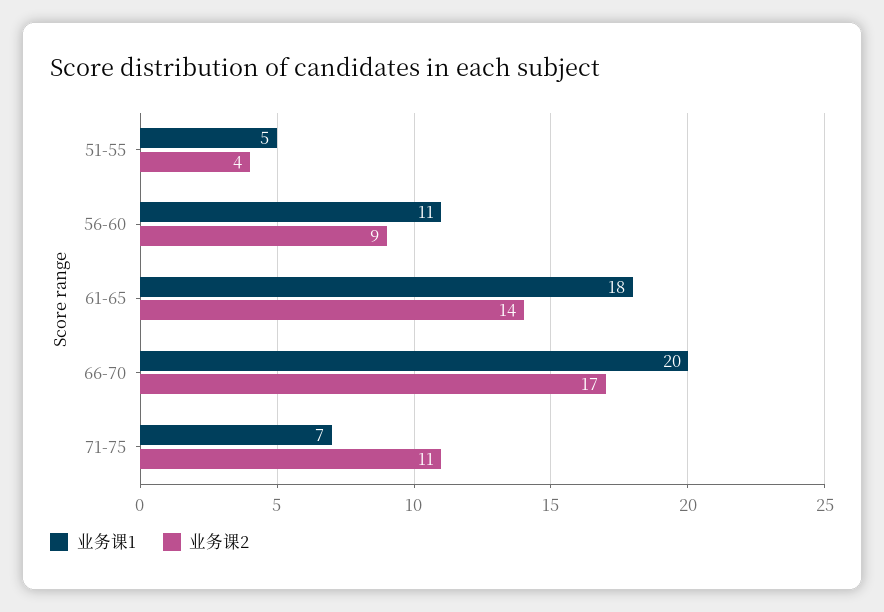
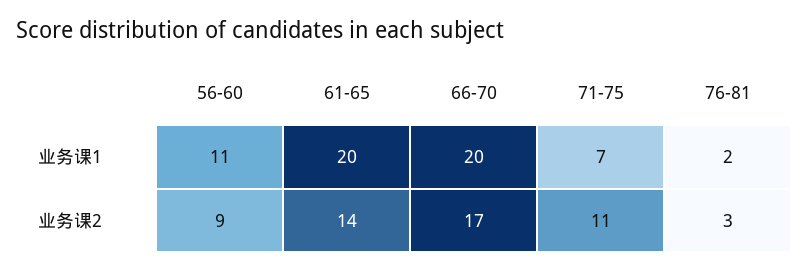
业务课1, 51-55: 5 -> none
业务课2, 51-55: 4 -> none
业务课1, 61-65: 18 -> 20
业务课1, 76-81: none -> 2
业务课2, 76-81: none -> 3

